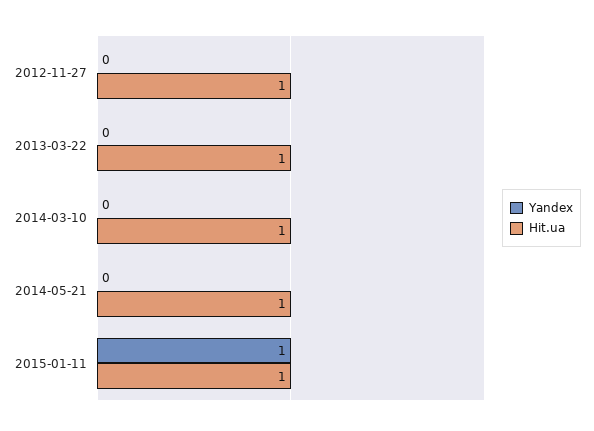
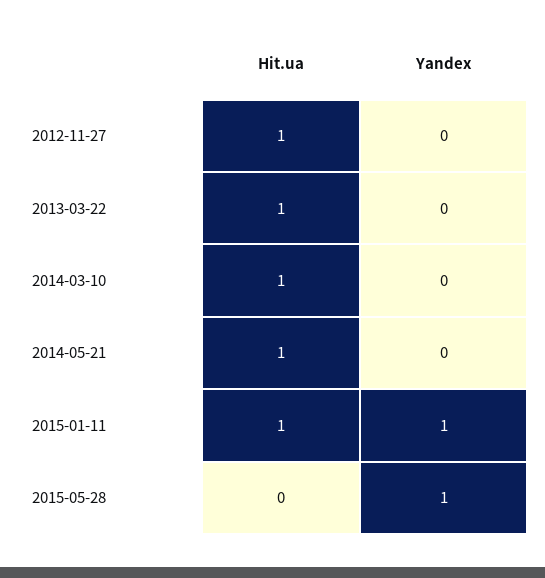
Hit.ua, 2015-05-28: none -> 0
Yandex, 2015-05-28: none -> 1

